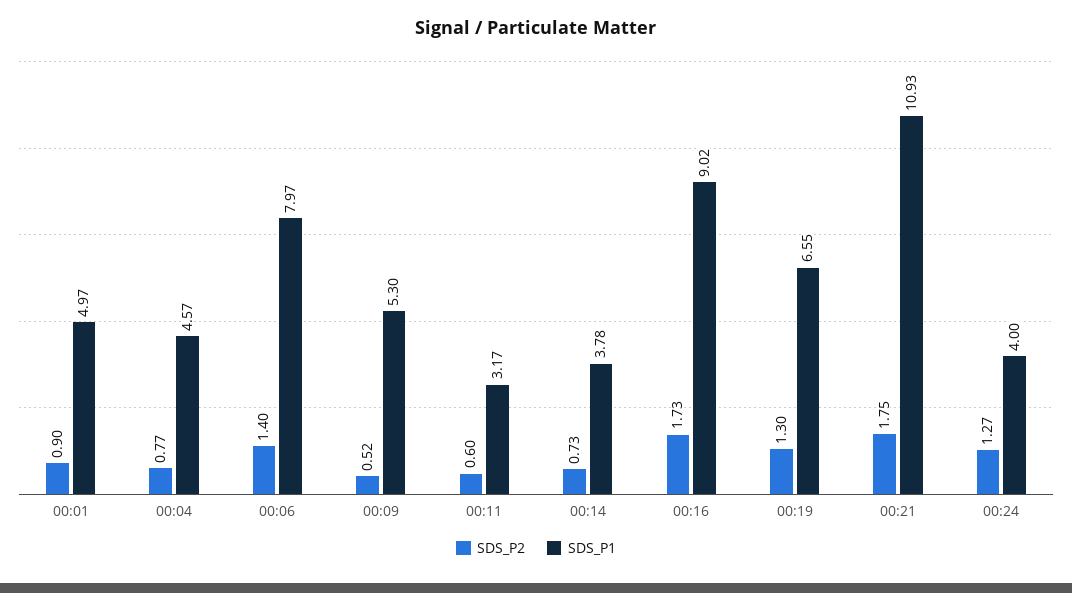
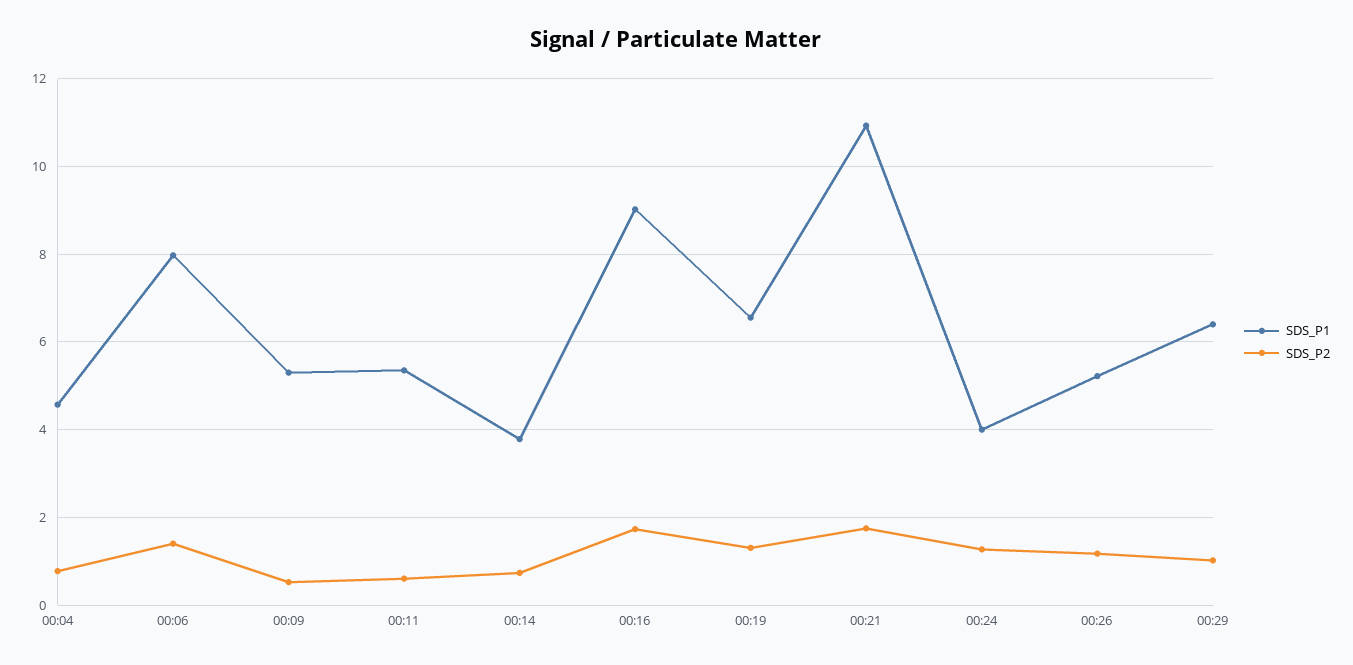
SDS_P2, 00:01: 0.9 -> none
SDS_P1, 00:01: 4.97 -> none
SDS_P1, 00:11: 3.17 -> 5.4
SDS_P1, 00:26: none -> 5.2
SDS_P2, 00:26: none -> 1.2
SDS_P1, 00:29: none -> 6.4
SDS_P2, 00:29: none -> 1

